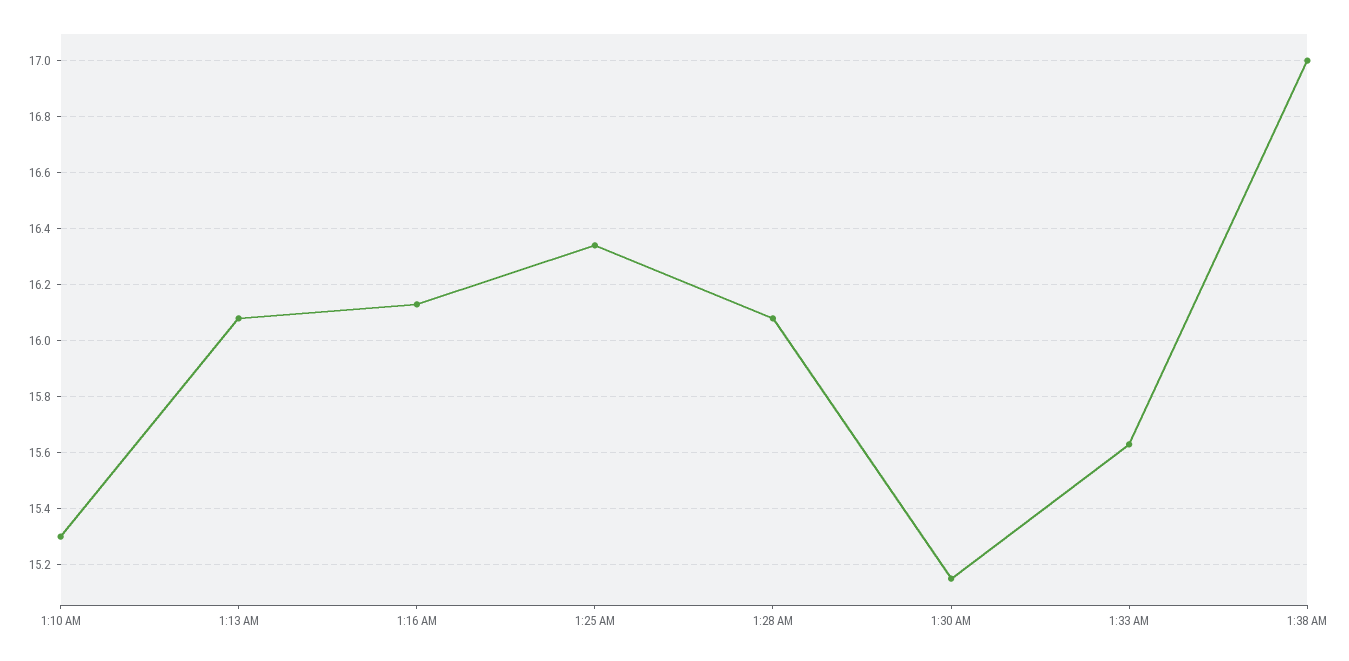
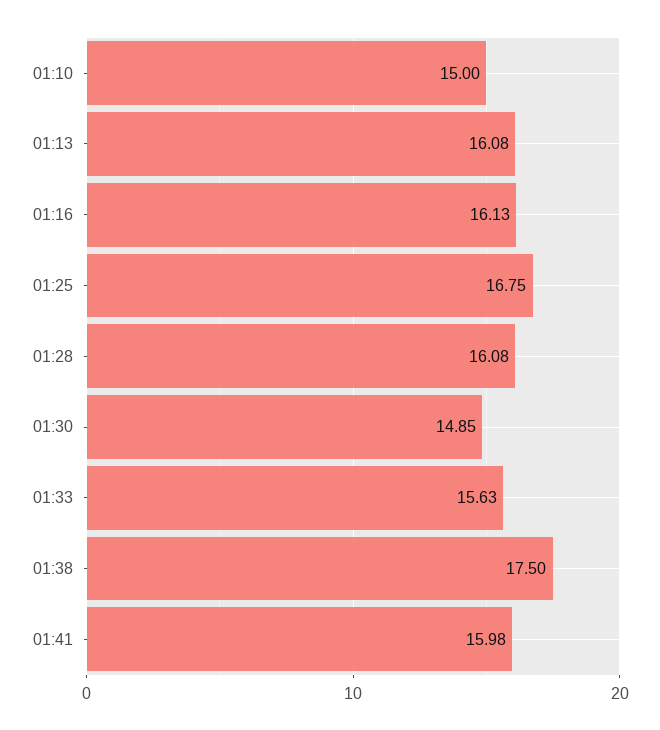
1:10 AM: 15.3 -> 15
1:25 AM: 16.35 -> 16.75
1:30 AM: 15.15 -> 14.85
1:38 AM: 17 -> 17.5
01:41: none -> 15.98

